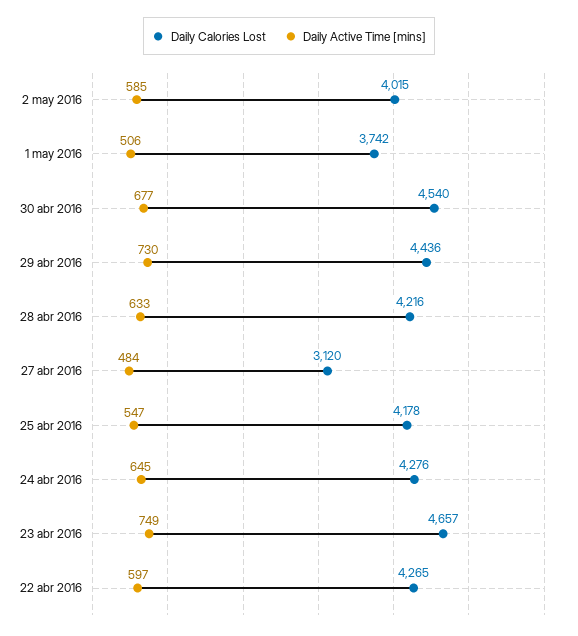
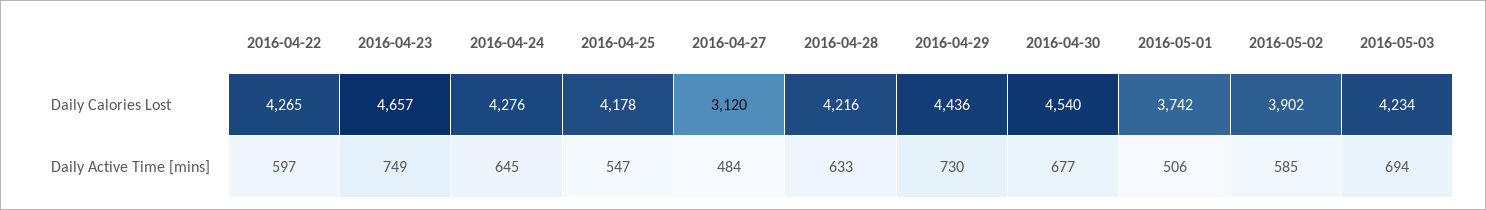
Daily Calories Lost, 2 may 2016: 4015 -> 3902
Daily Calories Lost, 2016-05-03: none -> 4234
Daily Active Time [mins], 2016-05-03: none -> 694

